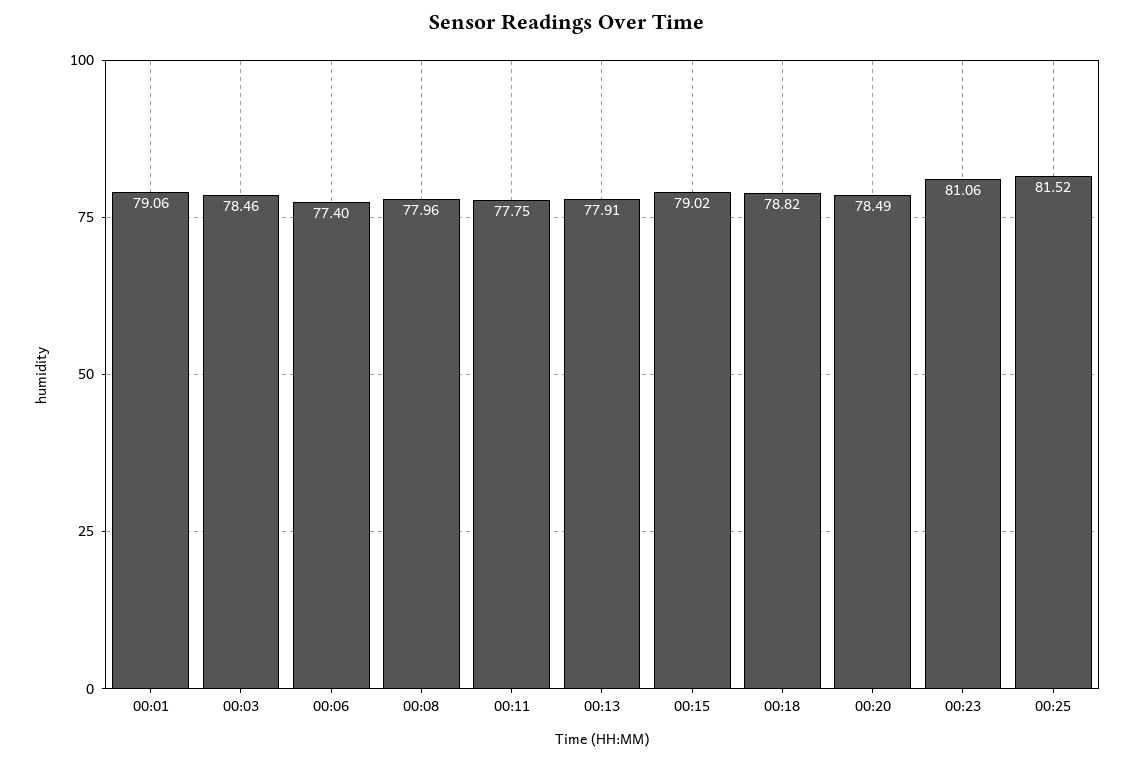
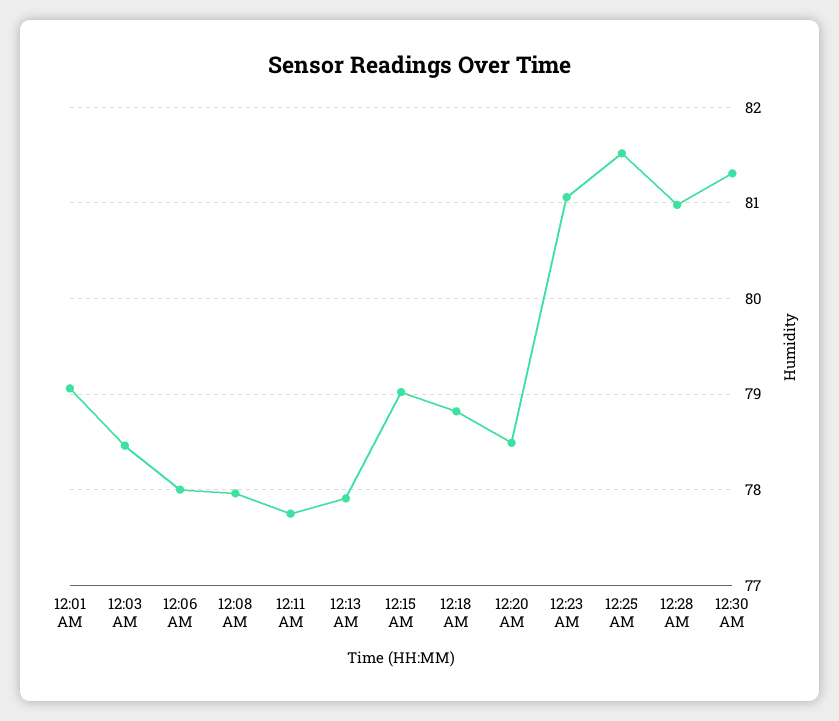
00:06: 77.4 -> 78
12:28 AM: none -> 81
12:30 AM: none -> 81.3

